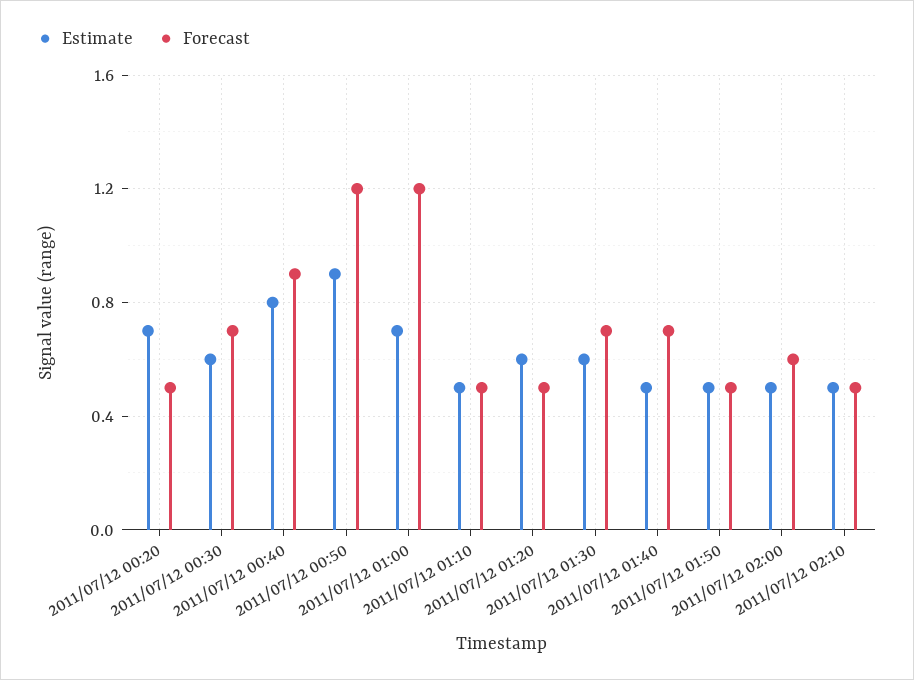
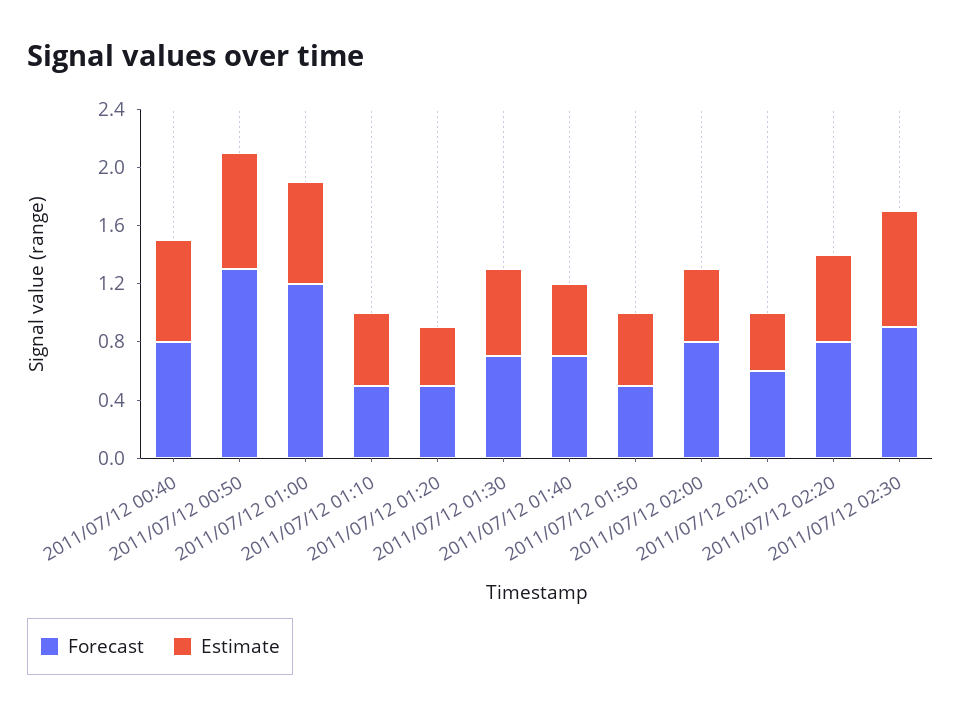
Estimate, 2011/07/12 00:20: 0.7 -> none
Forecast, 2011/07/12 00:20: 0.5 -> none
Estimate, 2011/07/12 00:30: 0.6 -> none
Forecast, 2011/07/12 00:30: 0.7 -> none
Estimate, 2011/07/12 00:40: 0.8 -> 0.7
Forecast, 2011/07/12 00:40: 0.9 -> 0.8
Estimate, 2011/07/12 00:50: 0.9 -> 0.8
Forecast, 2011/07/12 00:50: 1.2 -> 1.3
Estimate, 2011/07/12 01:20: 0.6 -> 0.4
Forecast, 2011/07/12 02:00: 0.6 -> 0.8
Estimate, 2011/07/12 02:10: 0.5 -> 0.4
Forecast, 2011/07/12 02:10: 0.5 -> 0.6
Forecast, 2011/07/12 02:20: none -> 0.8
Estimate, 2011/07/12 02:20: none -> 0.6
Forecast, 2011/07/12 02:30: none -> 0.9
Estimate, 2011/07/12 02:30: none -> 0.8

